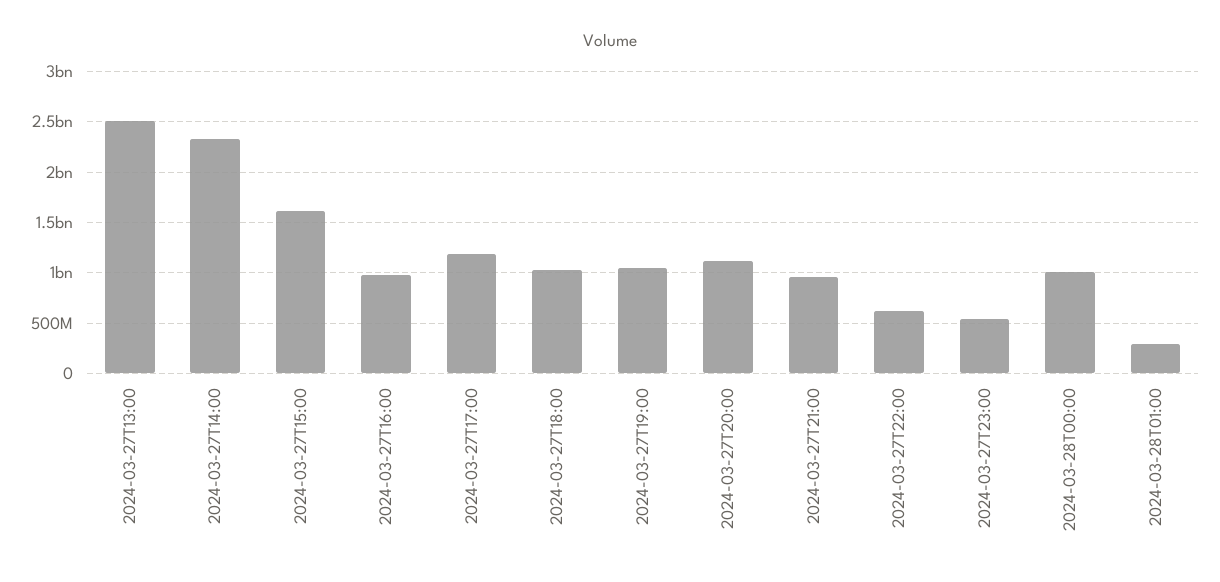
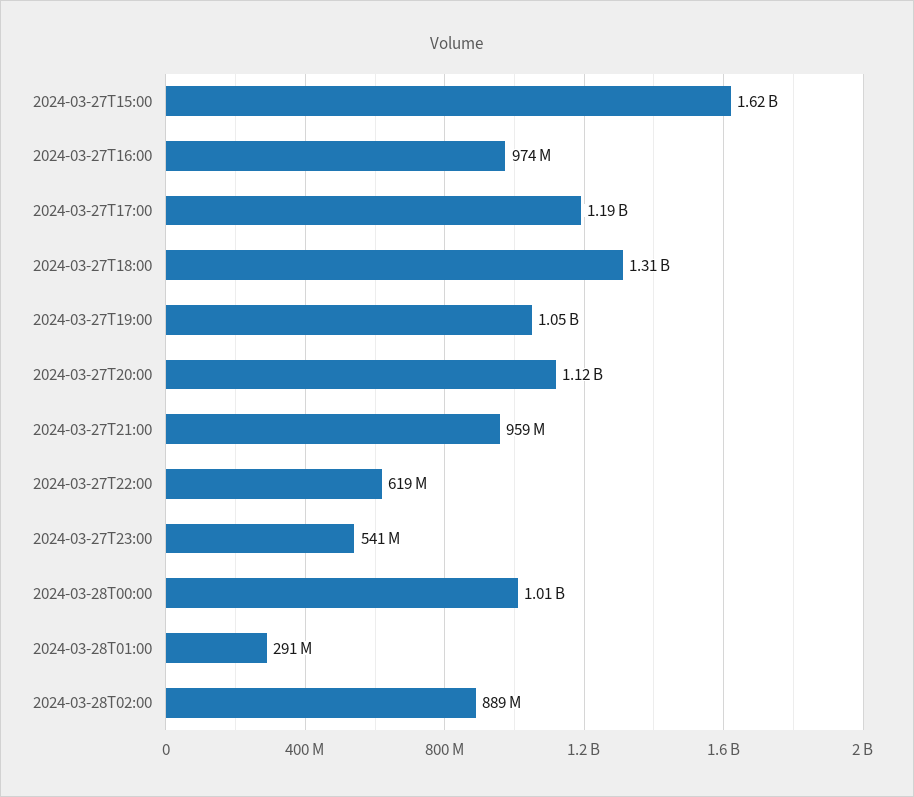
2024-03-27T13:00: 2500000000 -> none
2024-03-27T14:00: 2300000000 -> none
2024-03-27T18:00: 1000000000 -> 1310000000
2024-03-28T02:00: none -> 889000000

